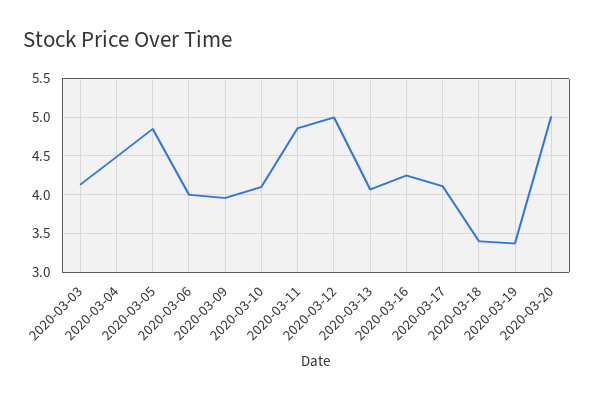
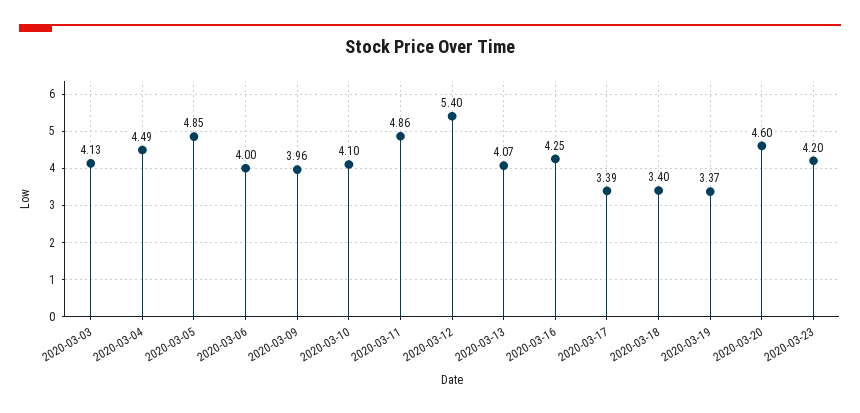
2020-03-12: 5 -> 5.4
2020-03-17: 4.1 -> 3.39
2020-03-20: 5 -> 4.6
2020-03-23: none -> 4.2

